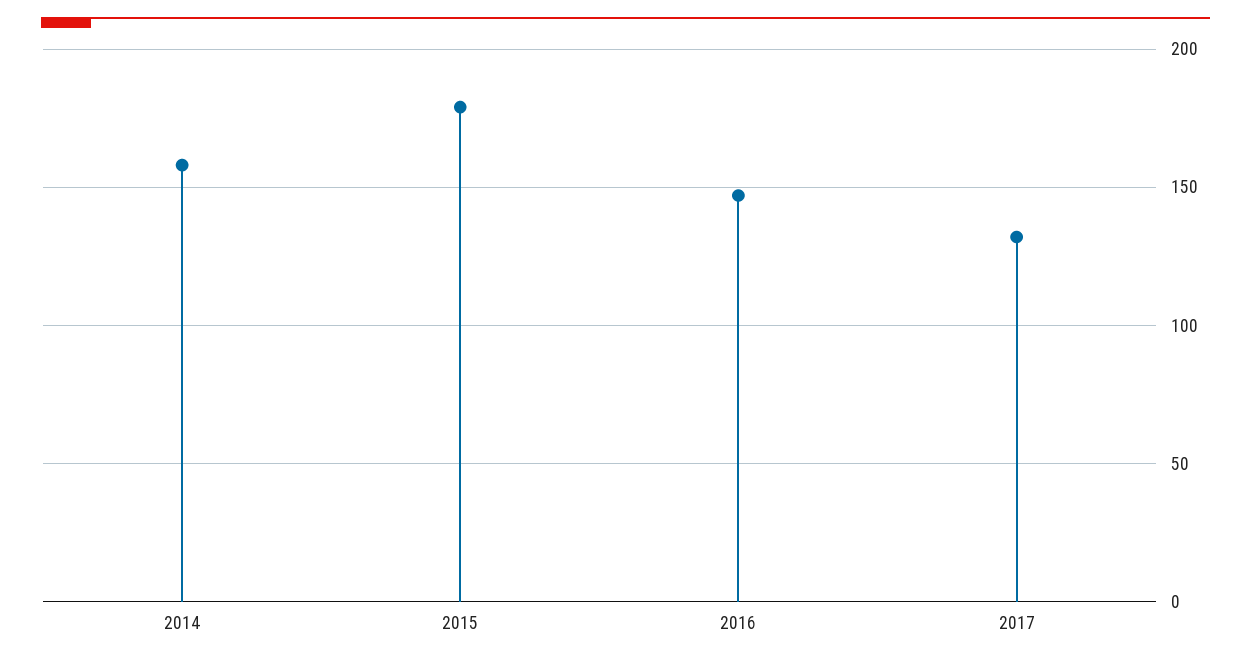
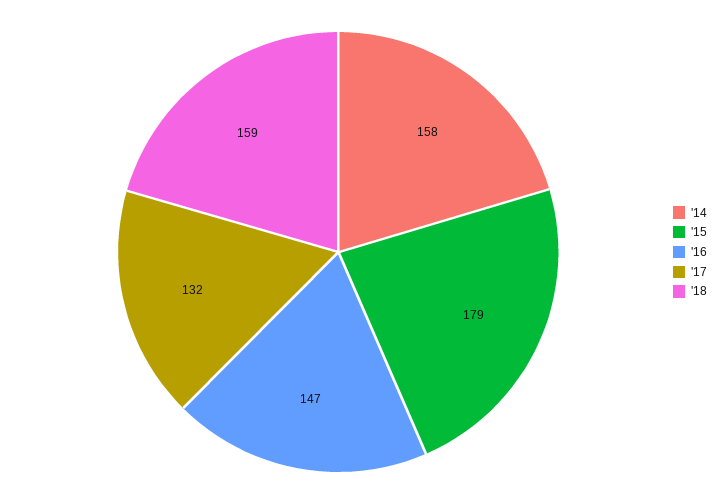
'18: none -> 159

